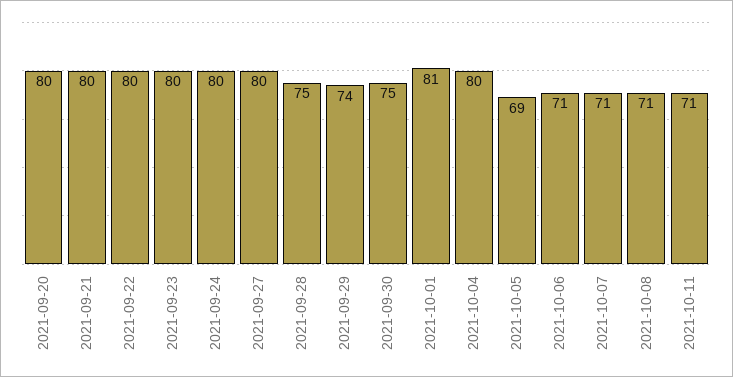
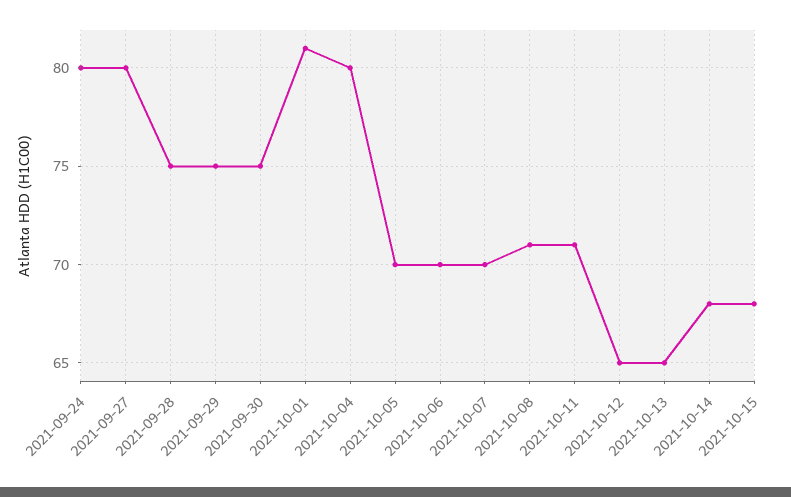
2021-09-20: 80 -> none
2021-09-21: 80 -> none
2021-09-22: 80 -> none
2021-09-23: 80 -> none
2021-09-29: 74 -> 75
2021-10-05: 69 -> 70
2021-10-06: 71 -> 70
2021-10-07: 71 -> 70
2021-10-12: none -> 65
2021-10-13: none -> 65
2021-10-14: none -> 68
2021-10-15: none -> 68

